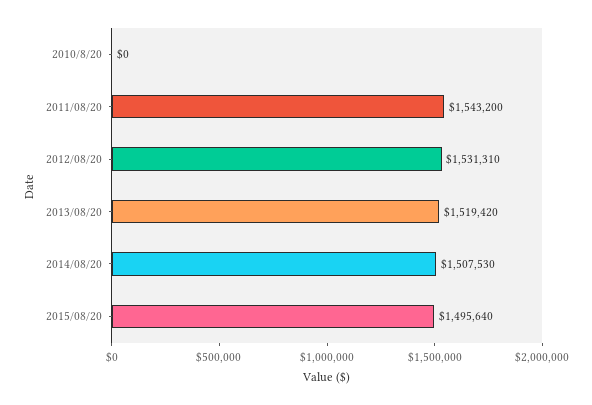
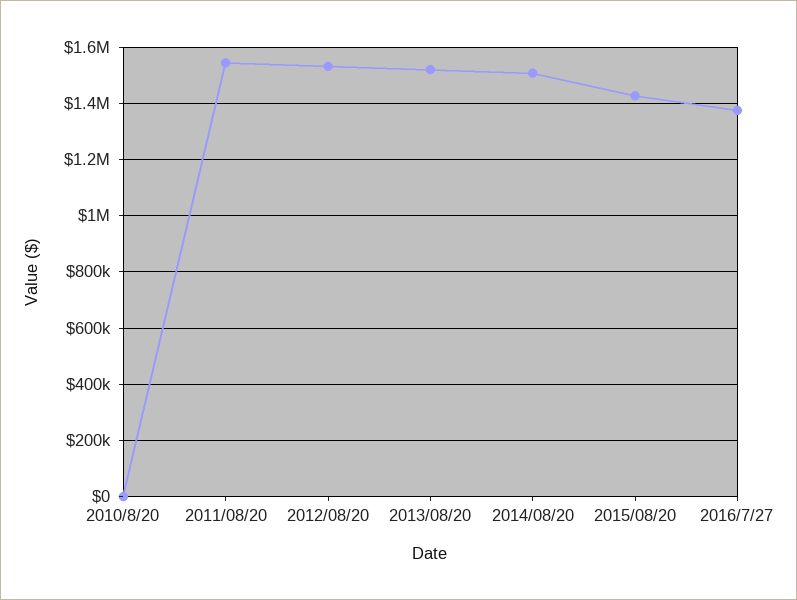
2015/08/20: 1495640 -> 1425000
2016/7/27: none -> 1375000

